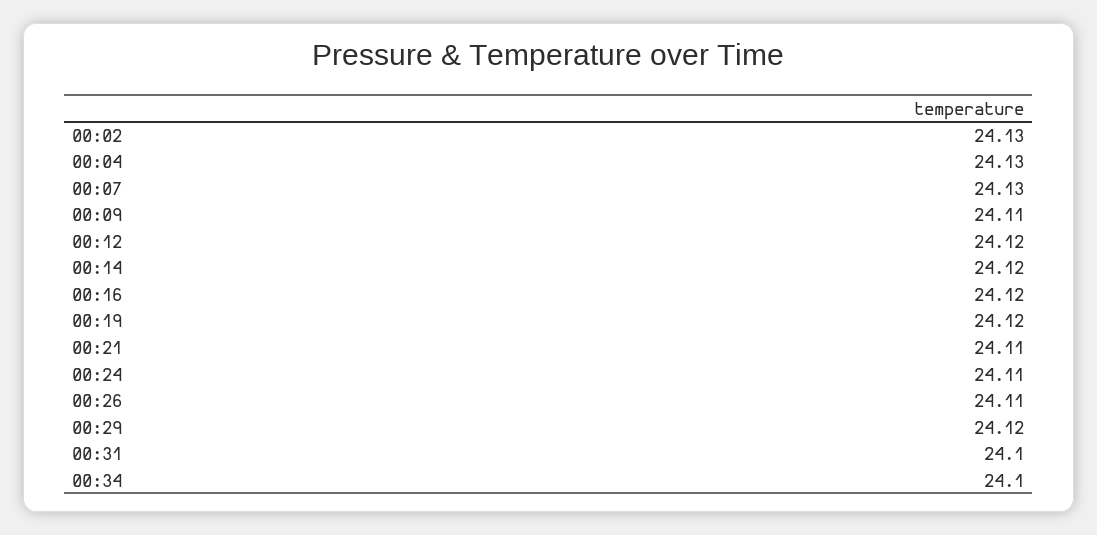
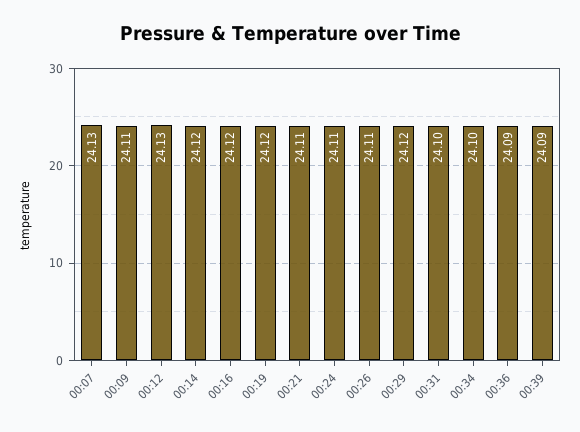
00:02: 24.13 -> none
00:04: 24.13 -> none
00:12: 24.12 -> 24.13
00:36: none -> 24.09
00:39: none -> 24.09

